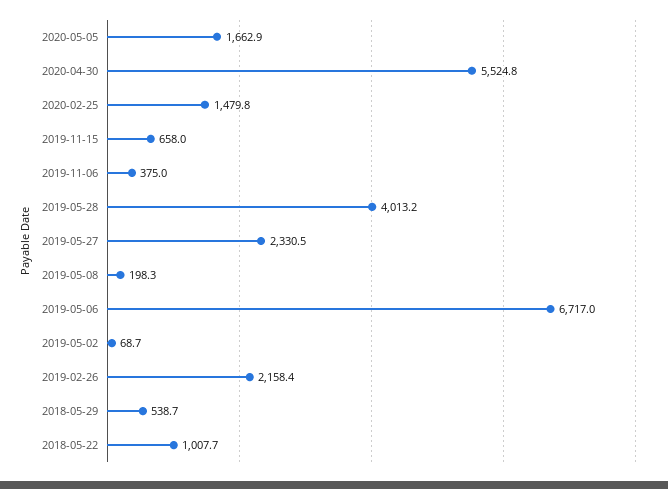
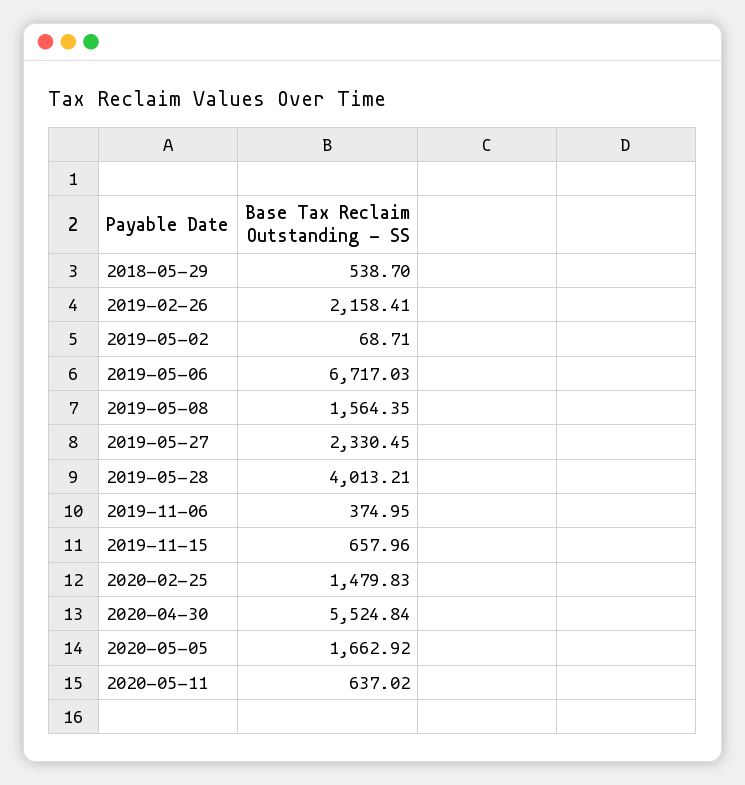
2019-05-08: 198.3 -> 1564.35
2018-05-22: 1007.7 -> none
2020-05-11: none -> 637.02

